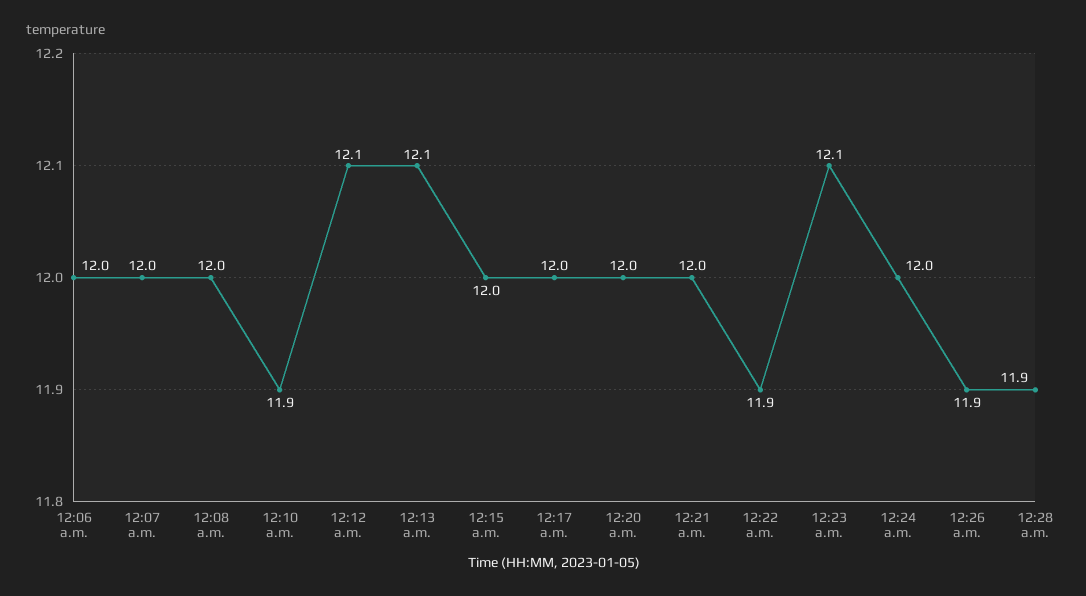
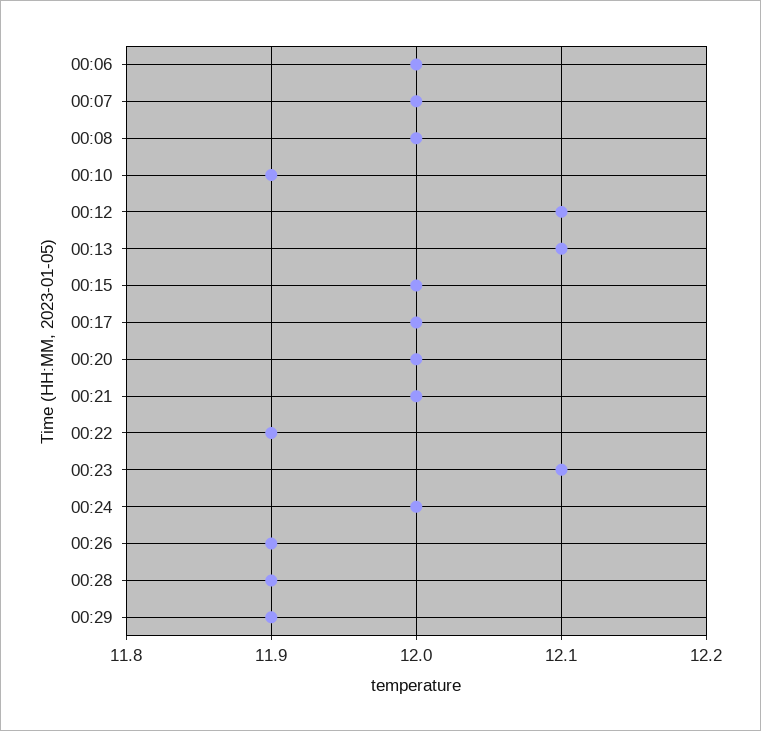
00:29: none -> 11.9

